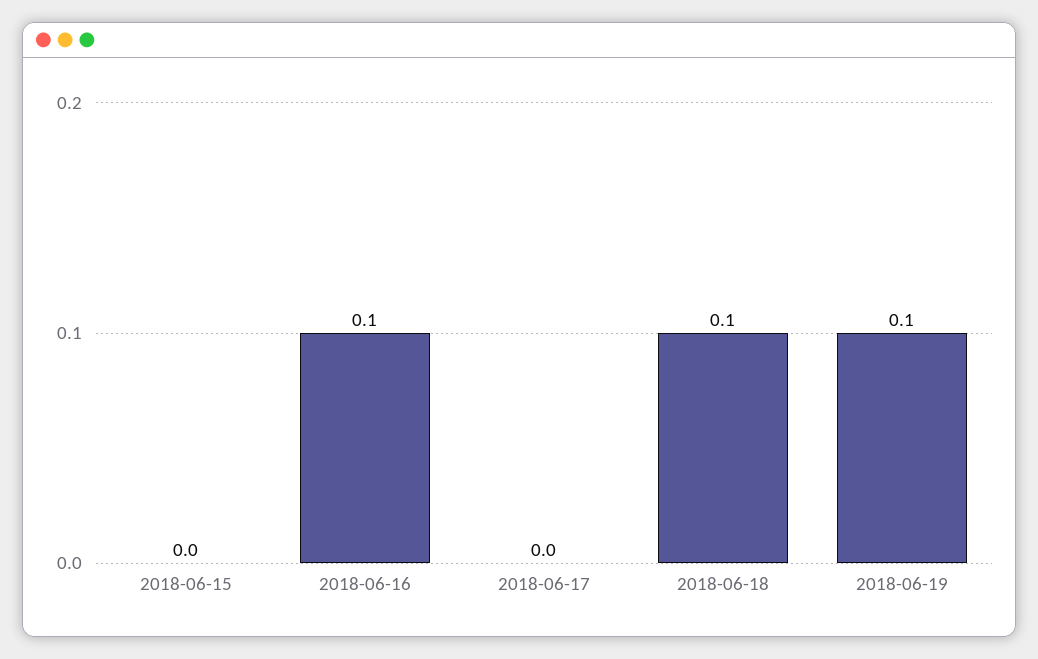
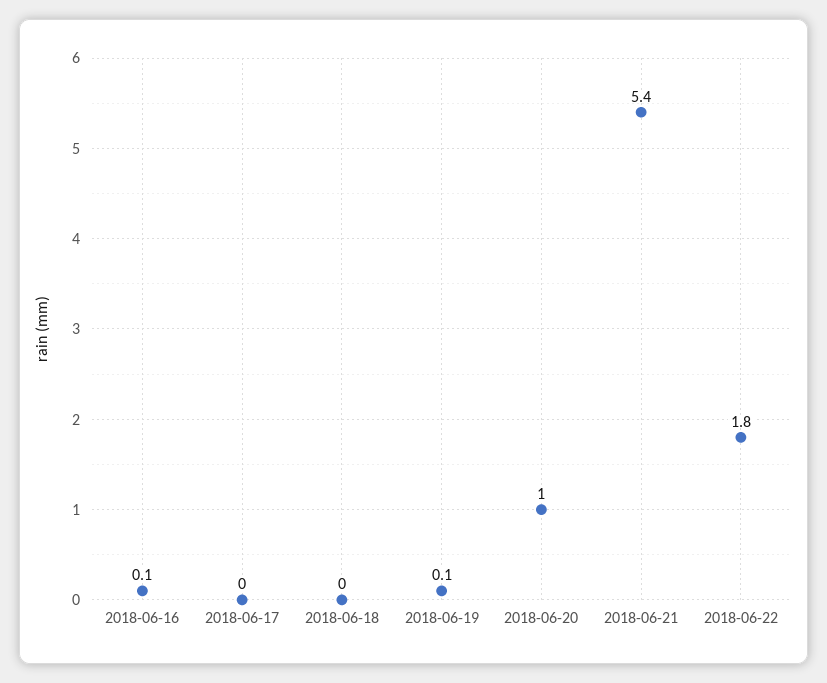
2018-06-15: 0 -> none
2018-06-18: 0.1 -> 0
2018-06-20: none -> 1
2018-06-21: none -> 5.4
2018-06-22: none -> 1.8

